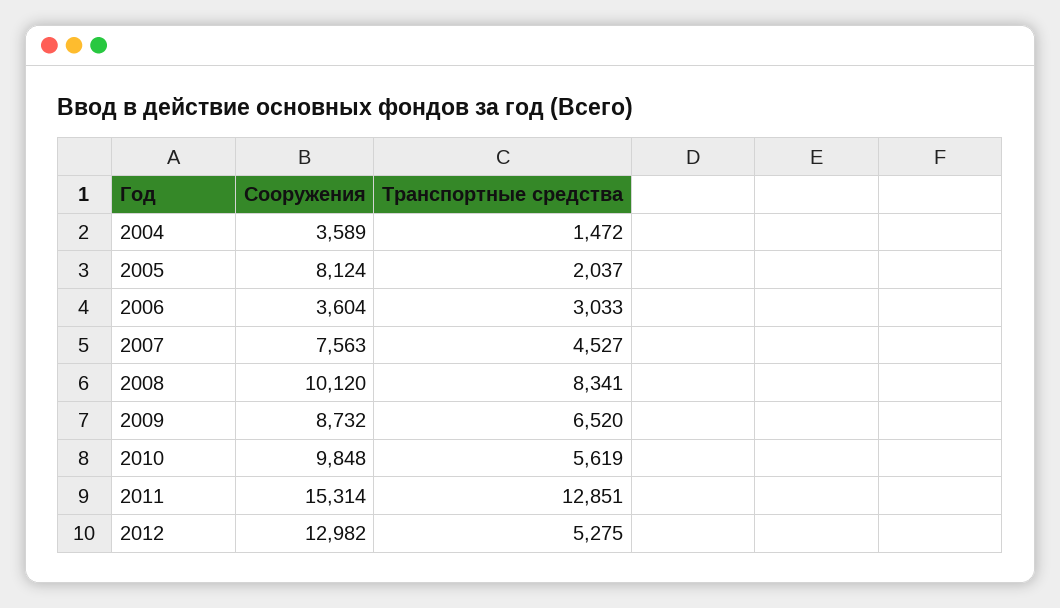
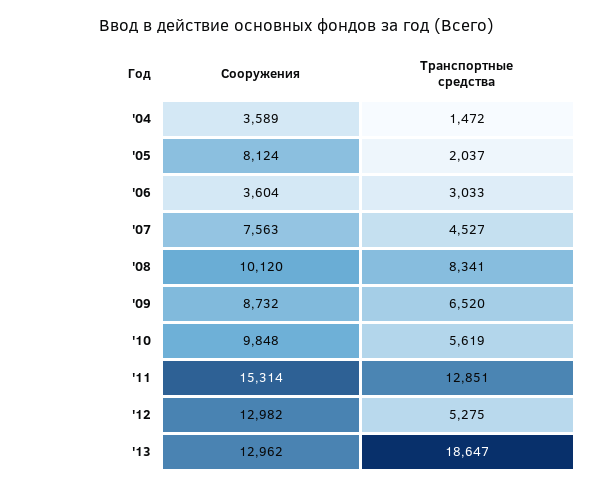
Сооружения, '13: none -> 12962
Транспортные средства, '13: none -> 18647

